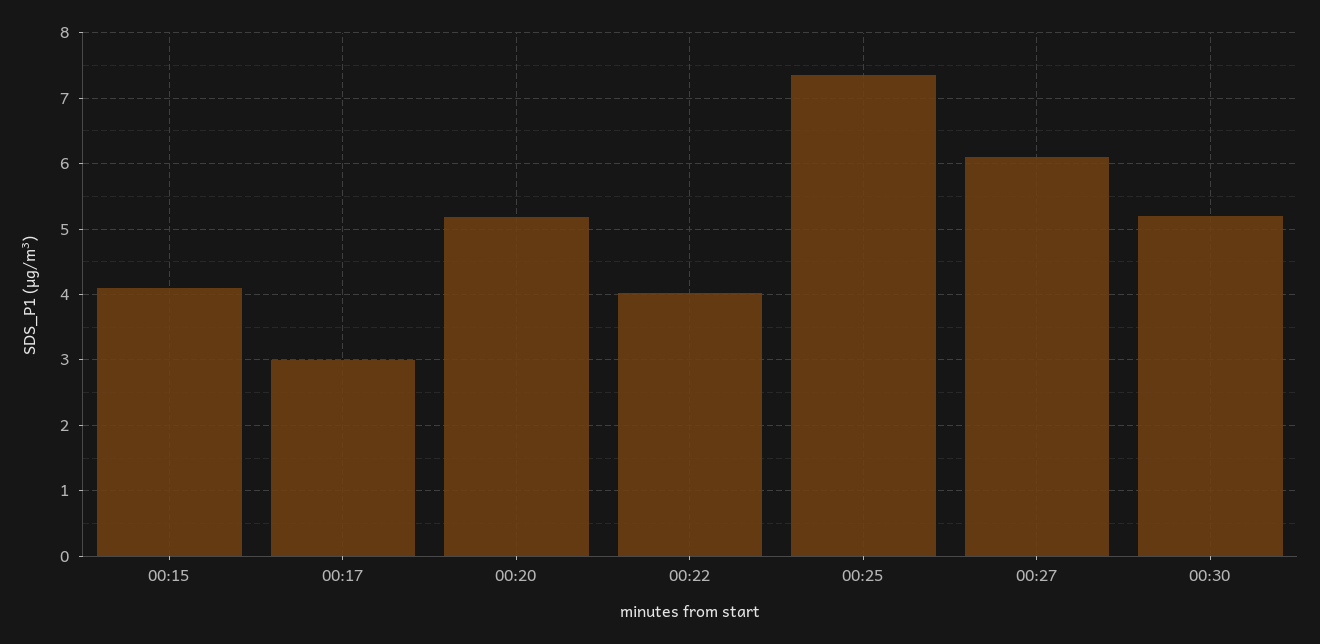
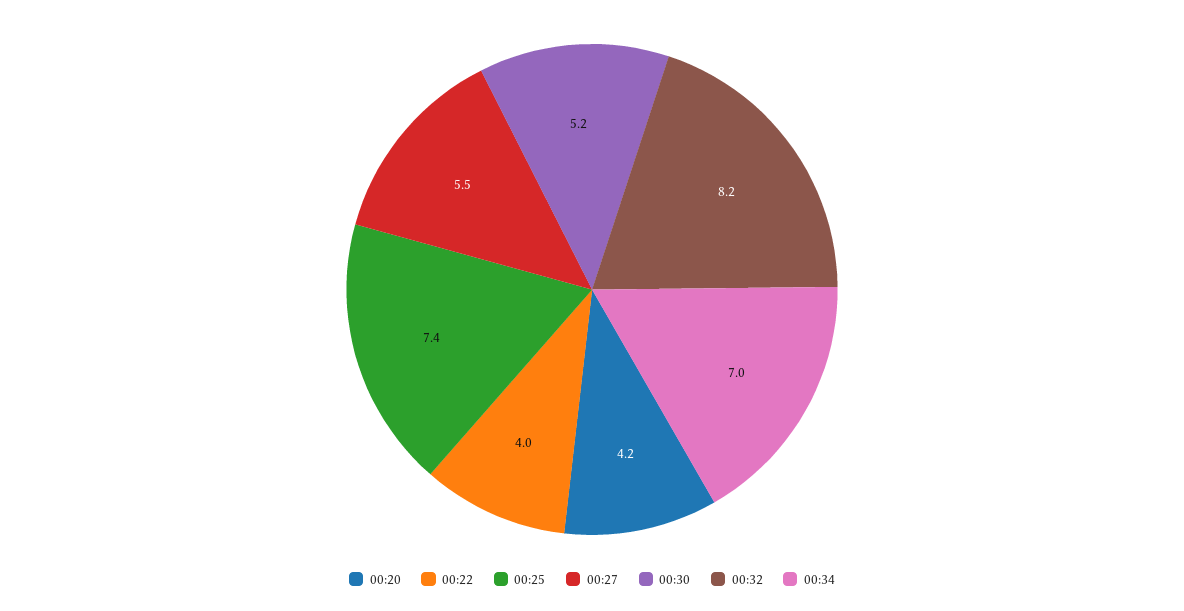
00:15: 4.1 -> none
00:17: 3 -> none
00:20: 5.2 -> 4.2
00:27: 6.1 -> 5.5
00:32: none -> 8.2
00:34: none -> 7

